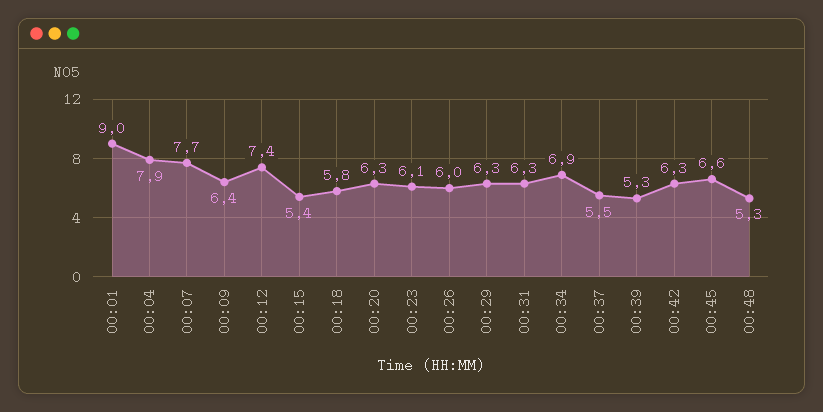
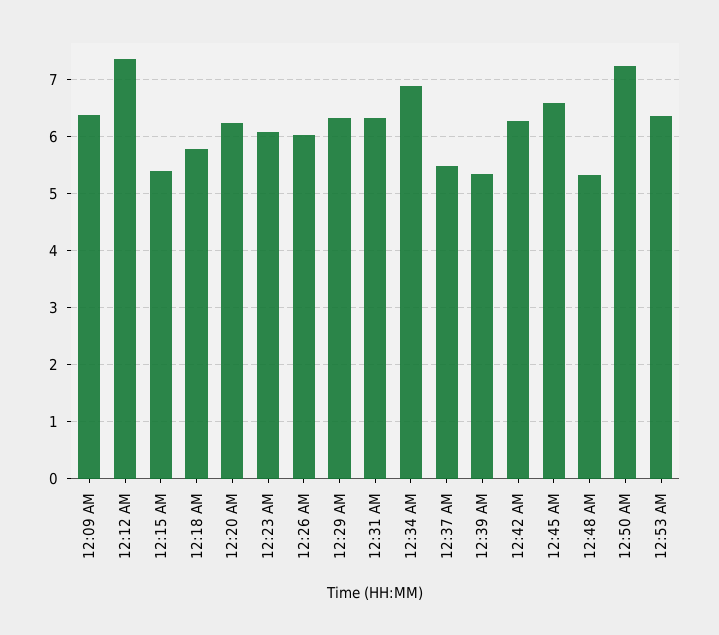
00:01: 9 -> none
00:04: 7.9 -> none
00:07: 7.7 -> none
12:50 AM: none -> 7.2
12:53 AM: none -> 6.4

